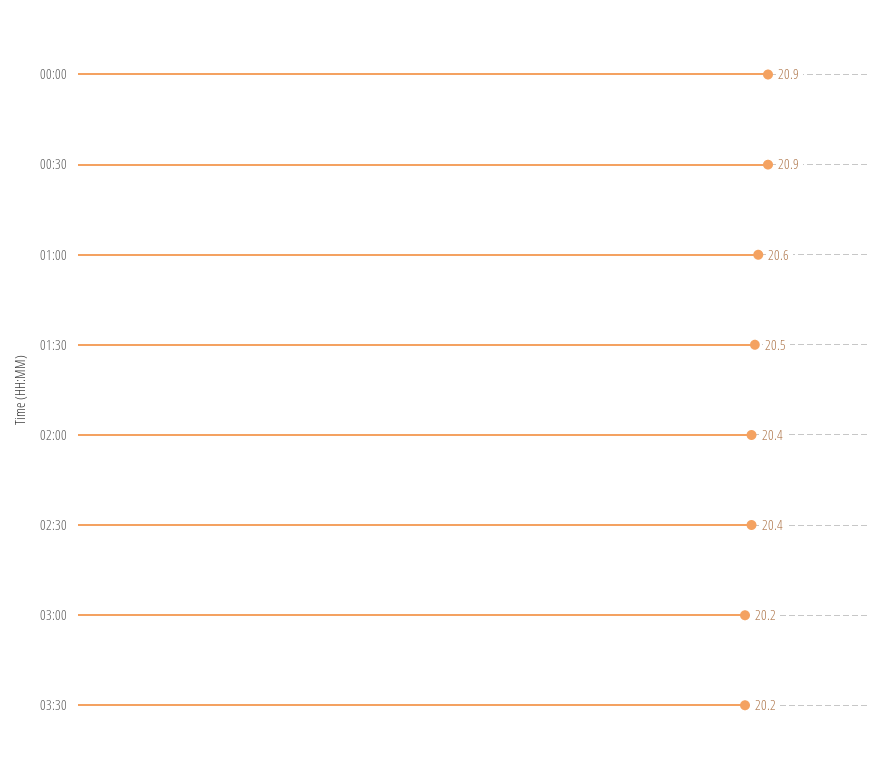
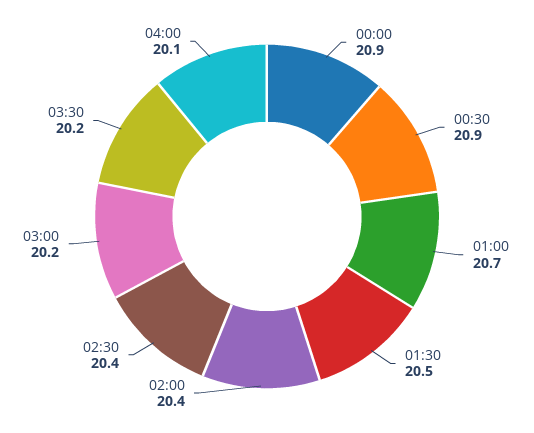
01:00: 20.6 -> 20.7
04:00: none -> 20.1

